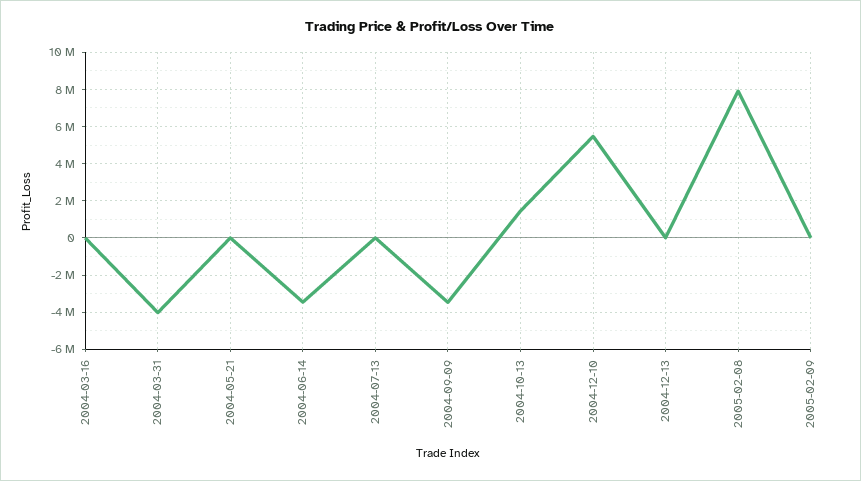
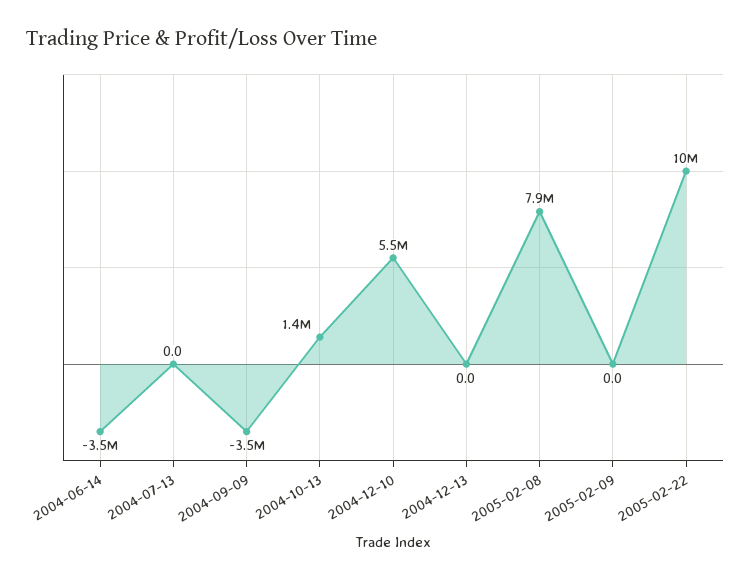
2004-03-16: 0 -> none
2004-03-31: -4000000 -> none
2004-05-21: 0 -> none
2005-02-22: none -> 10000000

